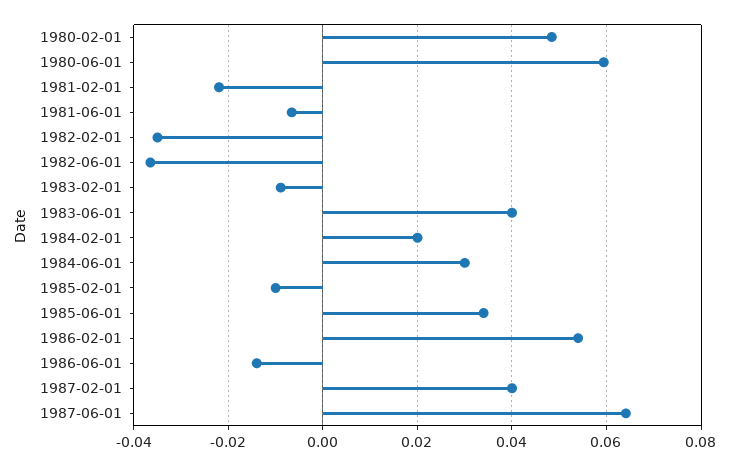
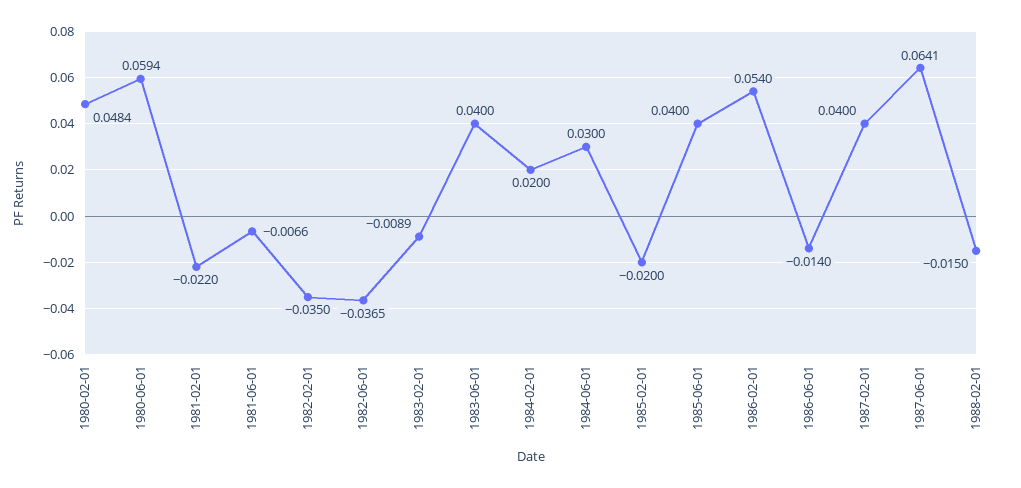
1985-02-01: -0.01 -> -0.02
1985-06-01: 0.034 -> 0.04
1988-02-01: none -> -0.015

